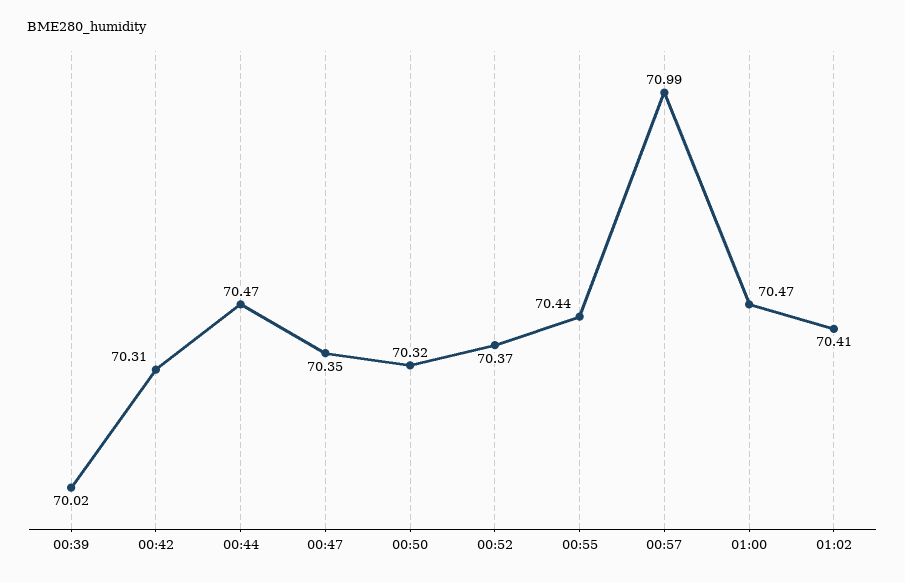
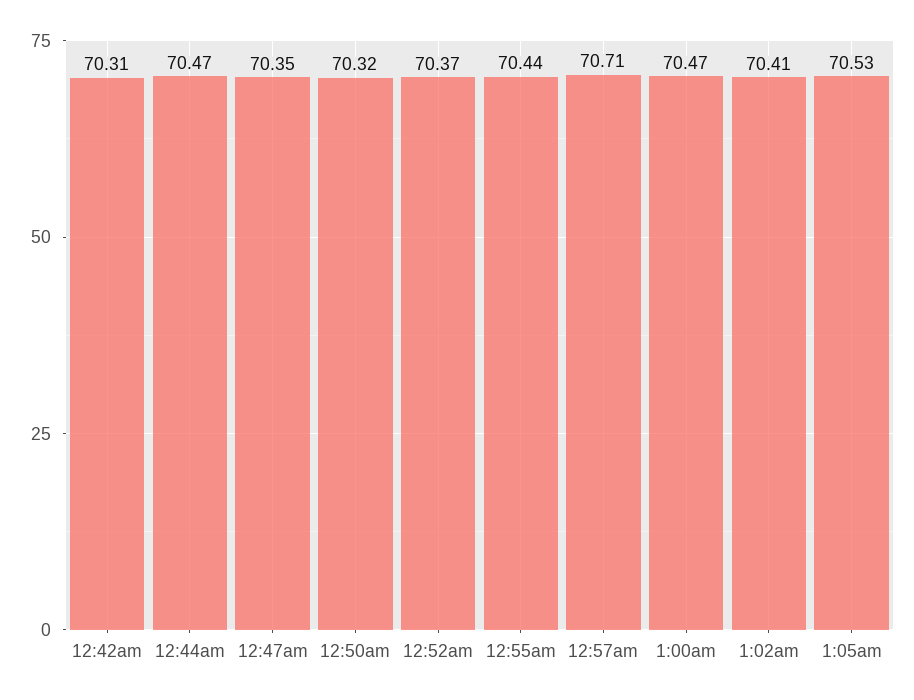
00:39: 70.02 -> none
00:57: 70.99 -> 70.71
1:05am: none -> 70.53

